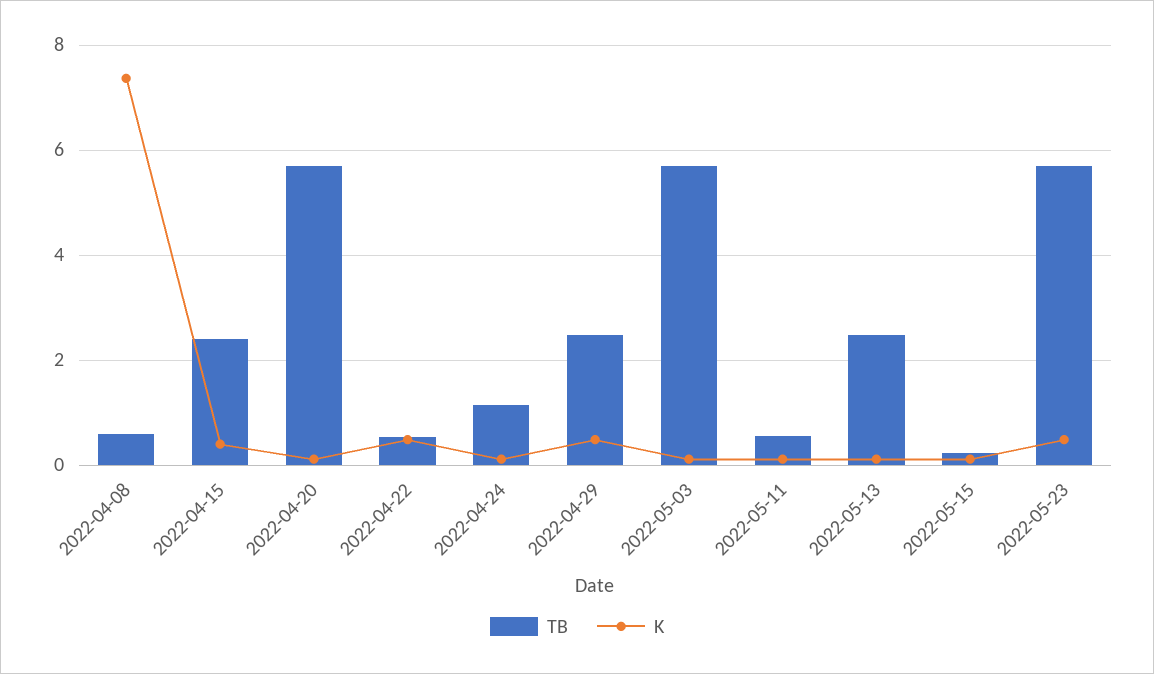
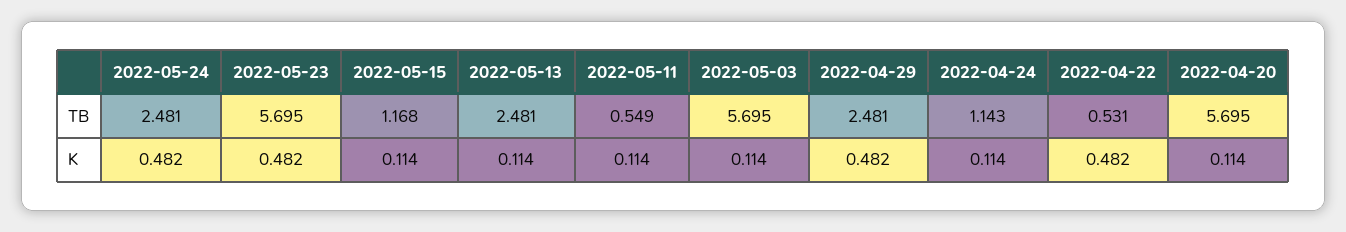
TB, 2022-04-08: 0.6 -> none
K, 2022-04-08: 7.4 -> none
TB, 2022-04-15: 2.4 -> none
K, 2022-04-15: 0.4 -> none
TB, 2022-05-15: 0.2 -> 1.168
TB, 2022-05-24: none -> 2.481
K, 2022-05-24: none -> 0.482

